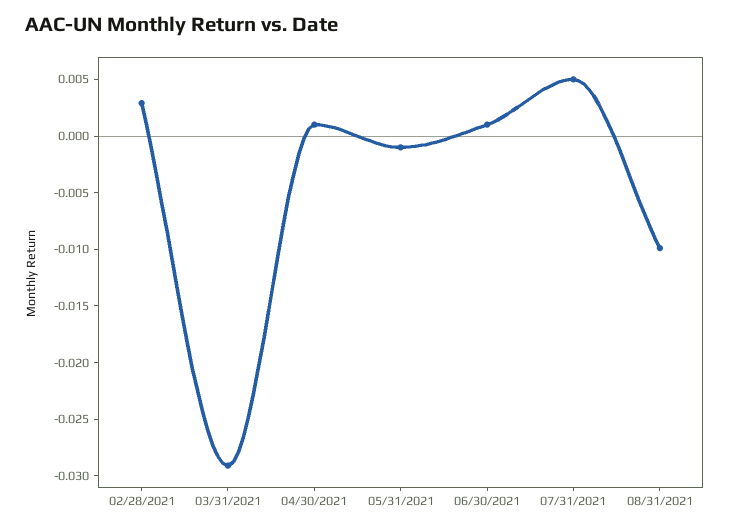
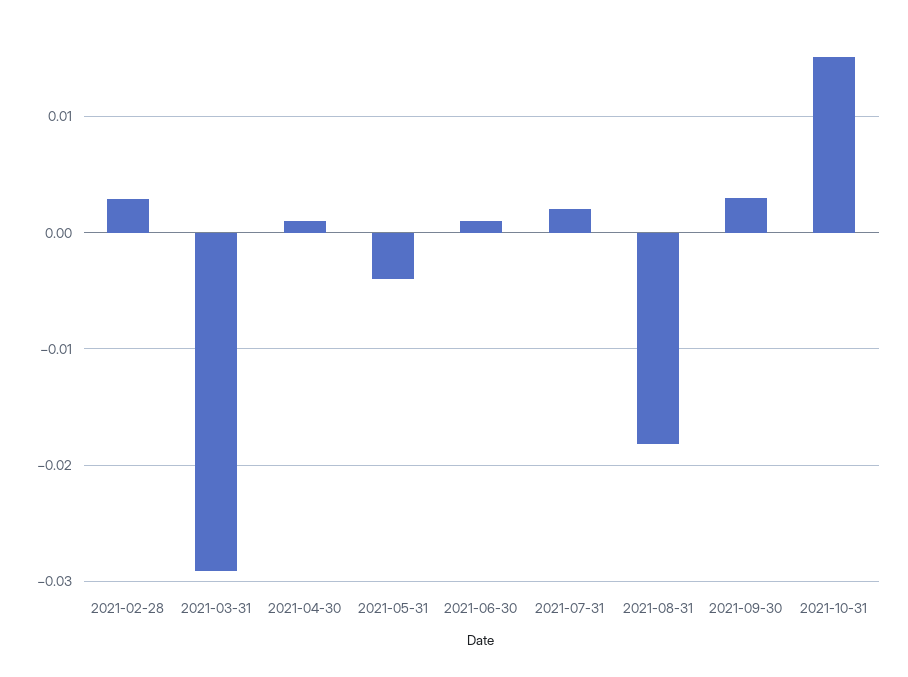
05/31/2021: -0.001 -> -0.004
07/31/2021: 0.005 -> 0.002
08/31/2021: -0.01 -> -0.018
2021-09-30: none -> 0.003
2021-10-31: none -> 0.015

